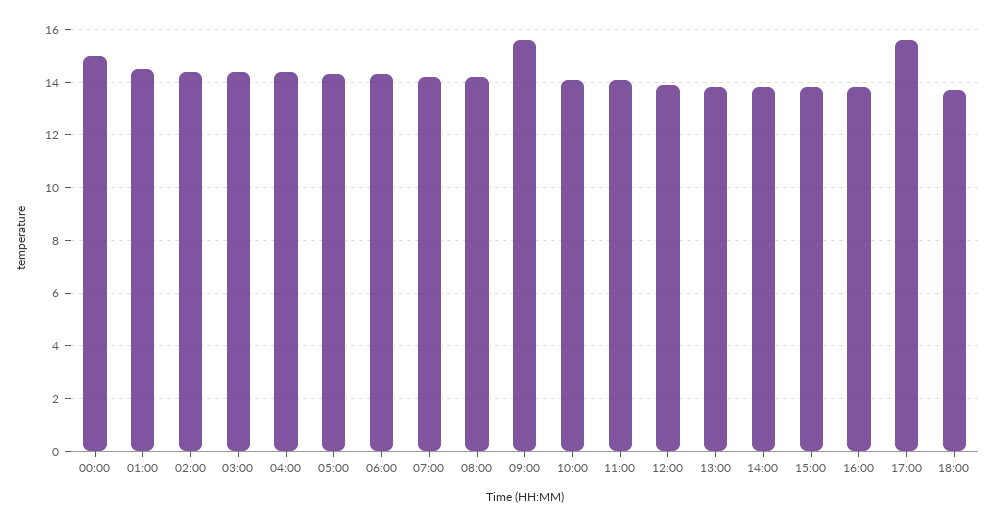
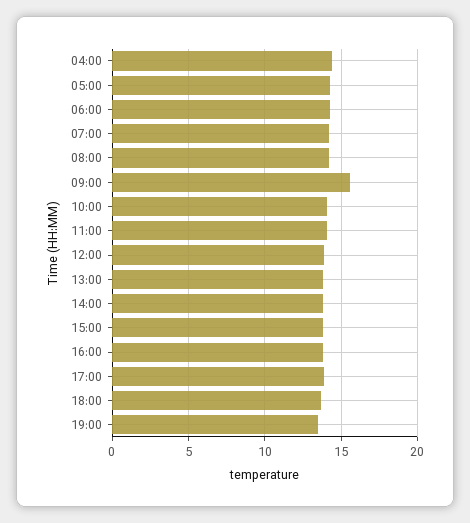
00:00: 15 -> none
01:00: 14.5 -> none
02:00: 14.5 -> none
03:00: 14.5 -> none
17:00: 15.5 -> 14
19:00: none -> 13.5

